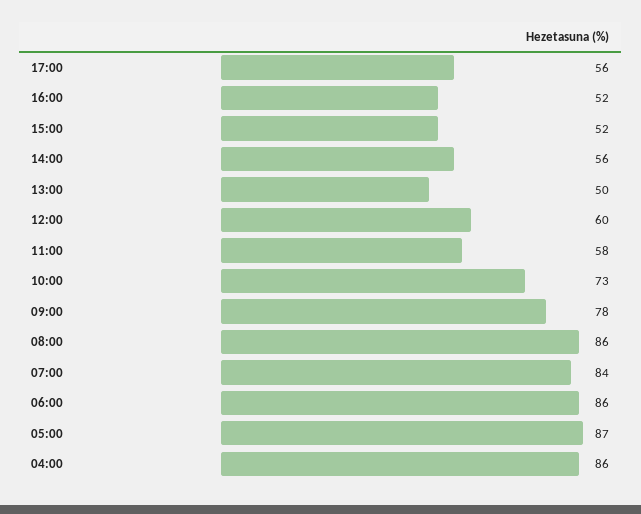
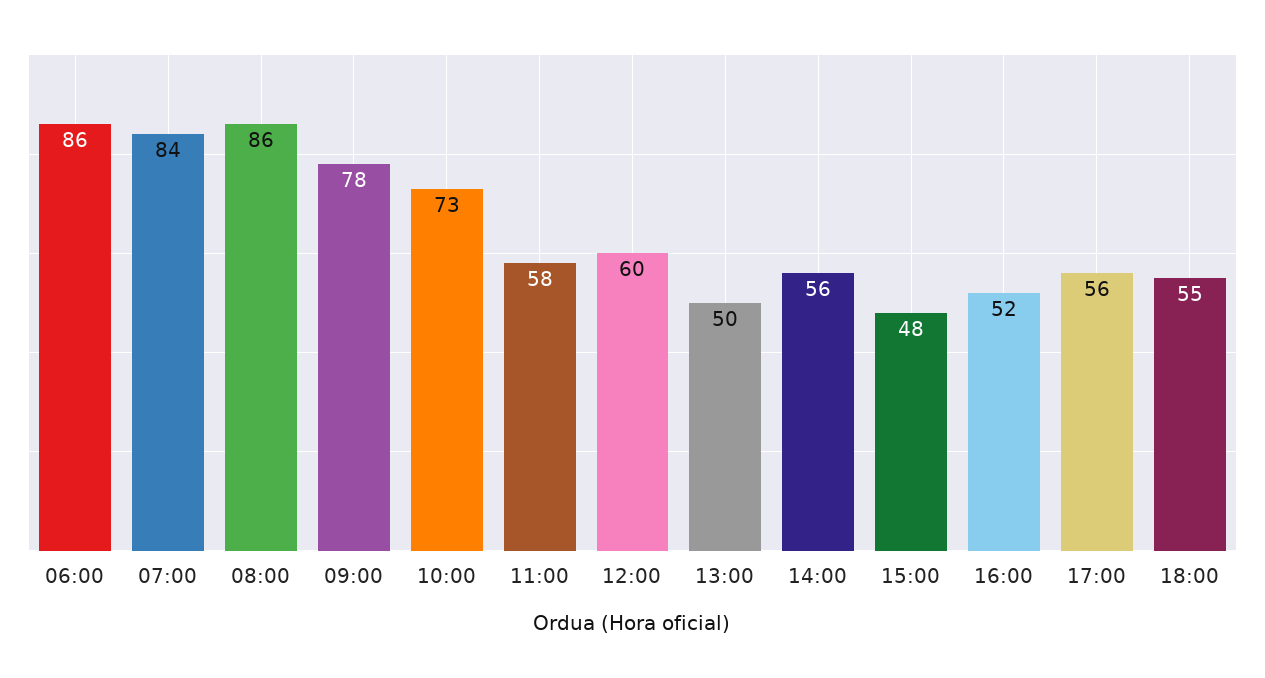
15:00: 52 -> 48
05:00: 87 -> none
04:00: 86 -> none
18:00: none -> 55

